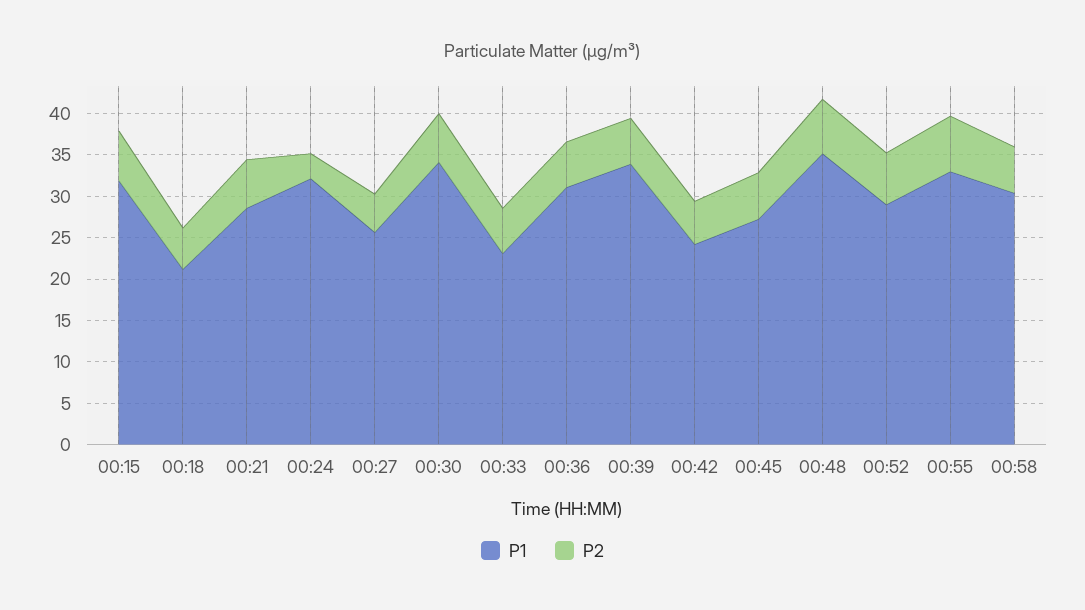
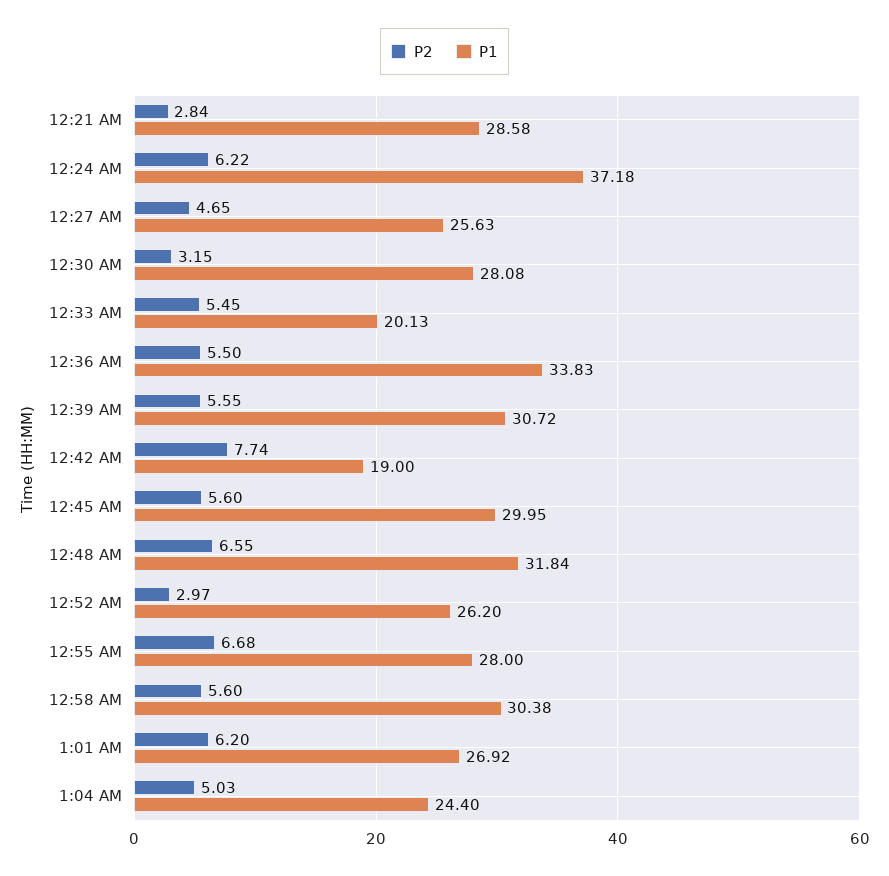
P1, 00:15: 32 -> none
P2, 00:15: 6 -> none
P1, 00:18: 21 -> none
P2, 00:18: 5 -> none
P2, 00:21: 6 -> 2.84
P1, 00:24: 32 -> 37.18
P2, 00:24: 3 -> 6.22
P1, 00:30: 34 -> 28.08
P2, 00:30: 6 -> 3.15
P1, 00:33: 23 -> 20.13
P1, 00:36: 31 -> 33.83
P1, 00:39: 34 -> 30.72
P1, 00:42: 24 -> 19
P2, 00:42: 5 -> 7.74
P1, 00:45: 27 -> 29.95
P1, 00:48: 35 -> 31.84
P1, 00:52: 29 -> 26.2
P2, 00:52: 6 -> 2.97
P1, 00:55: 33 -> 28
P2, 1:01 AM: none -> 6.2
P1, 1:01 AM: none -> 26.92
P2, 1:04 AM: none -> 5.03
P1, 1:04 AM: none -> 24.4

